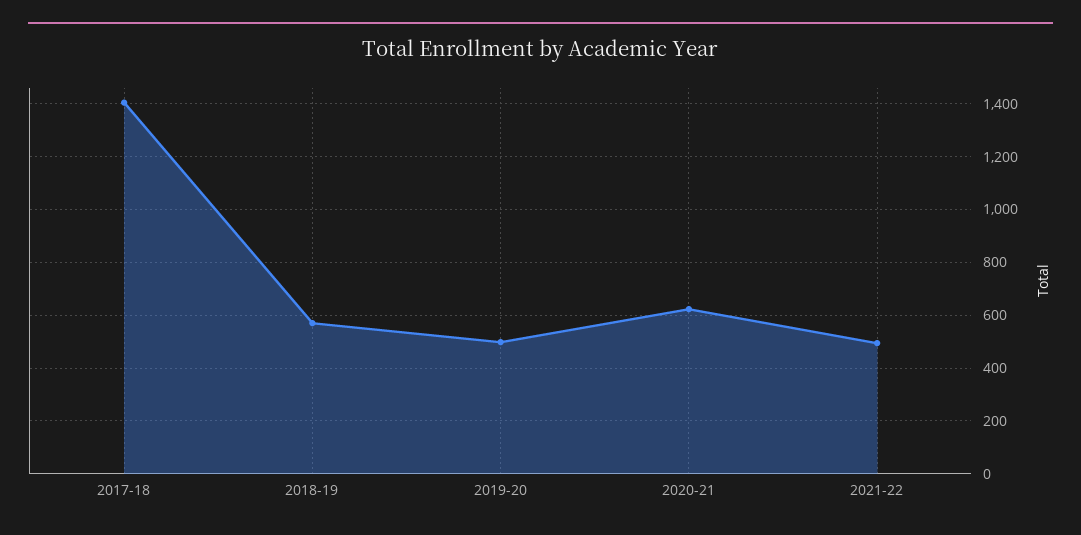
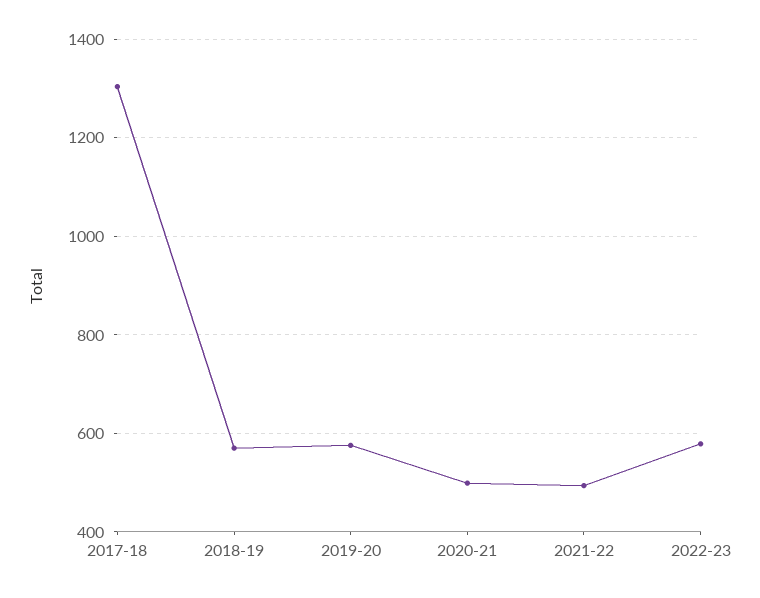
2017-18: 1400 -> 1300
2019-20: 500 -> 580
2020-21: 625 -> 500
2022-23: none -> 580

